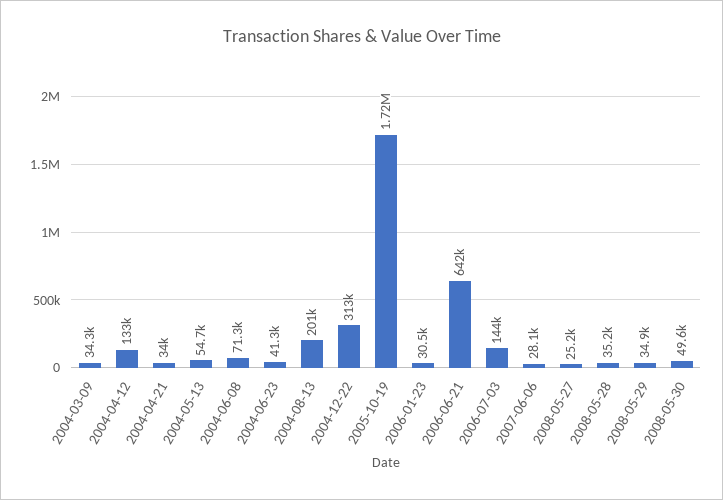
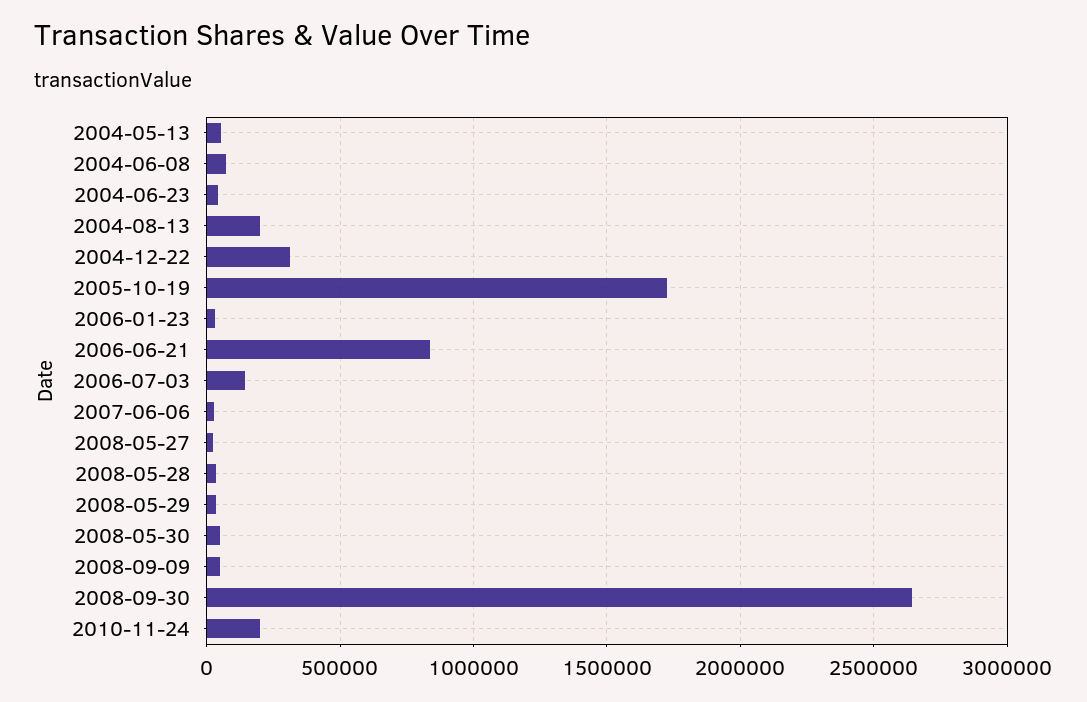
2004-03-09: 34300 -> none
2004-04-12: 133000 -> none
2004-04-21: 34000 -> none
2006-06-21: 642000 -> 850000
2008-09-09: none -> 50000
2008-09-30: none -> 2650000
2010-11-24: none -> 200000

